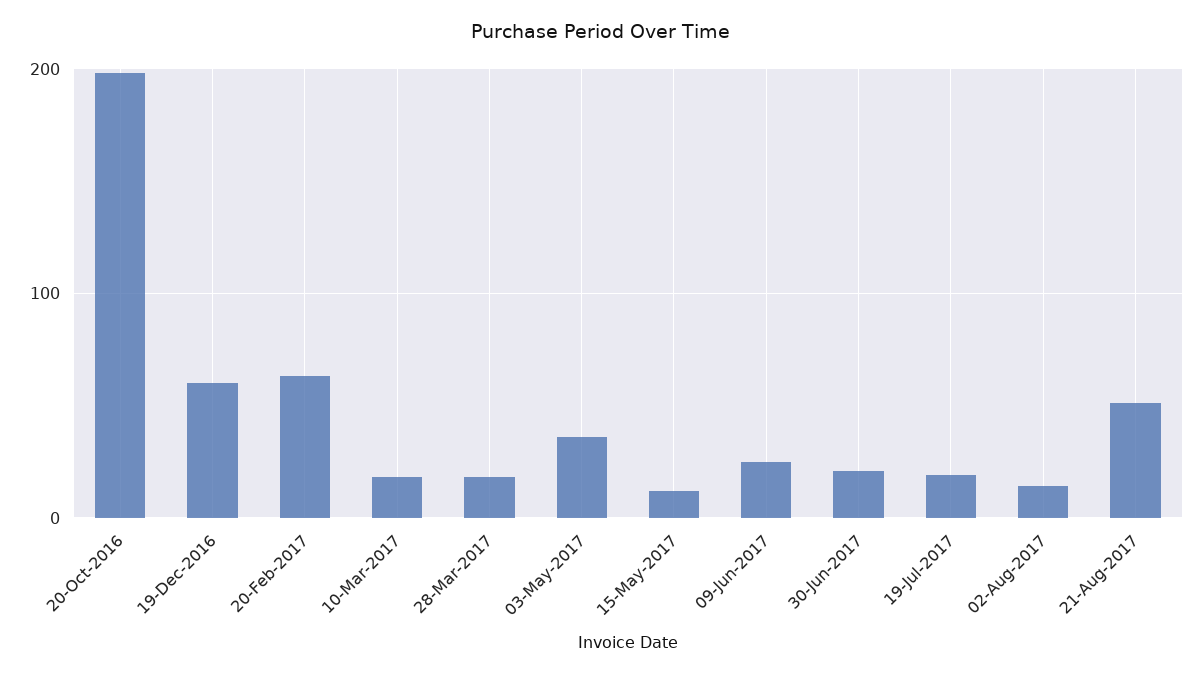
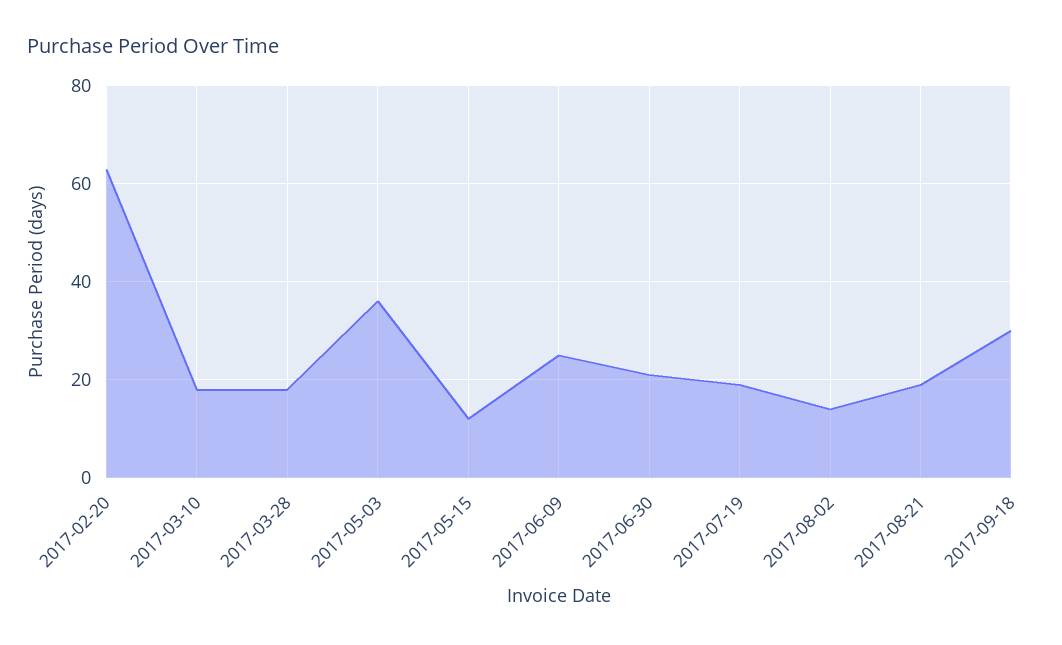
20-Oct-2016: 200 -> none
19-Dec-2016: 60 -> none
21-Aug-2017: 50 -> 20
2017-09-18: none -> 30

